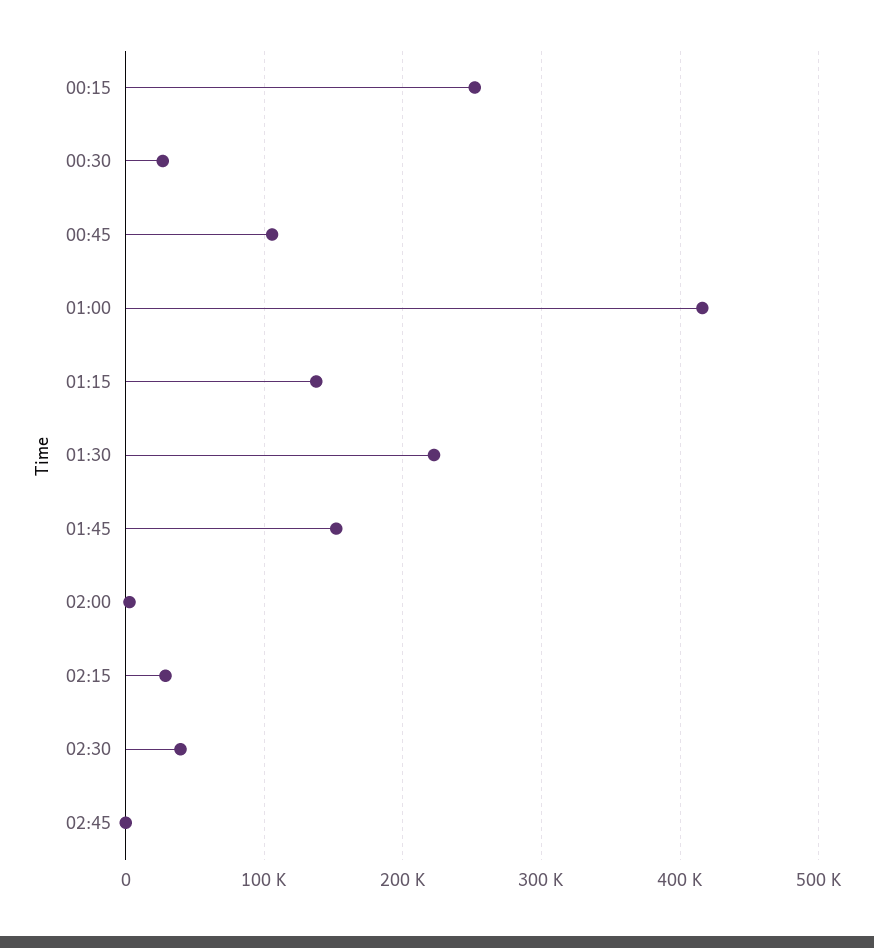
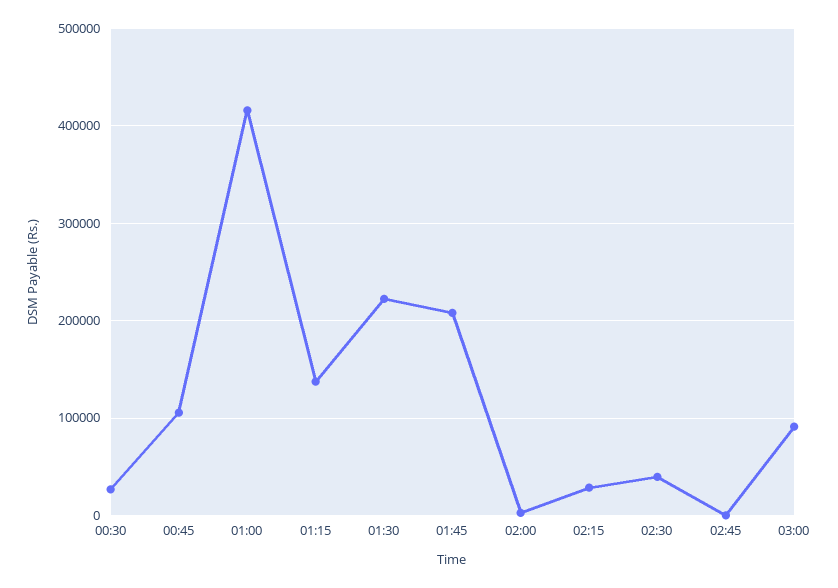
00:15: 250000 -> none
01:45: 150000 -> 210000
03:00: none -> 90000

